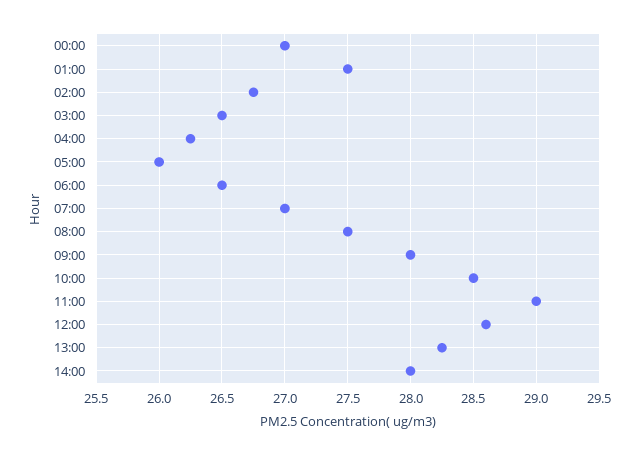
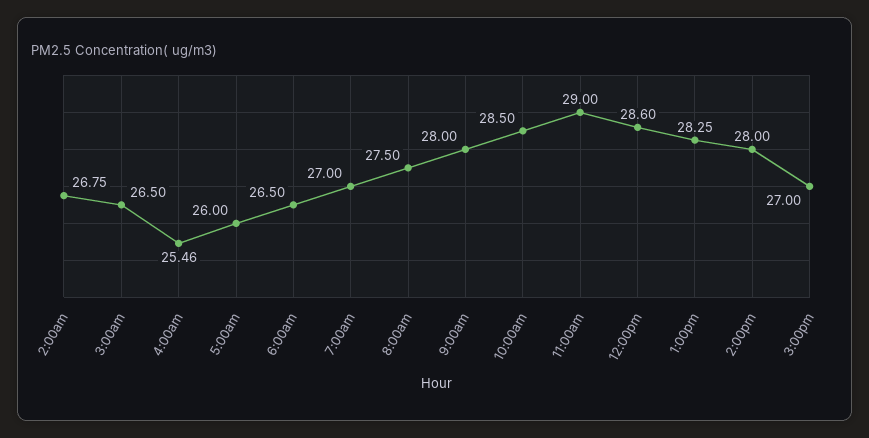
00:00: 27 -> none
01:00: 27.5 -> none
04:00: 26.25 -> 25.46
3:00pm: none -> 27

